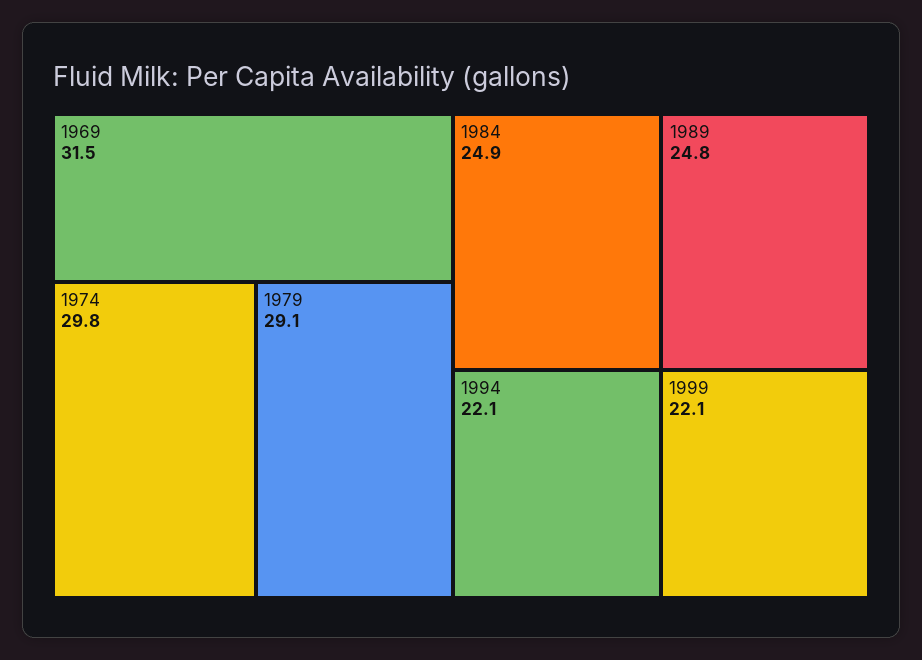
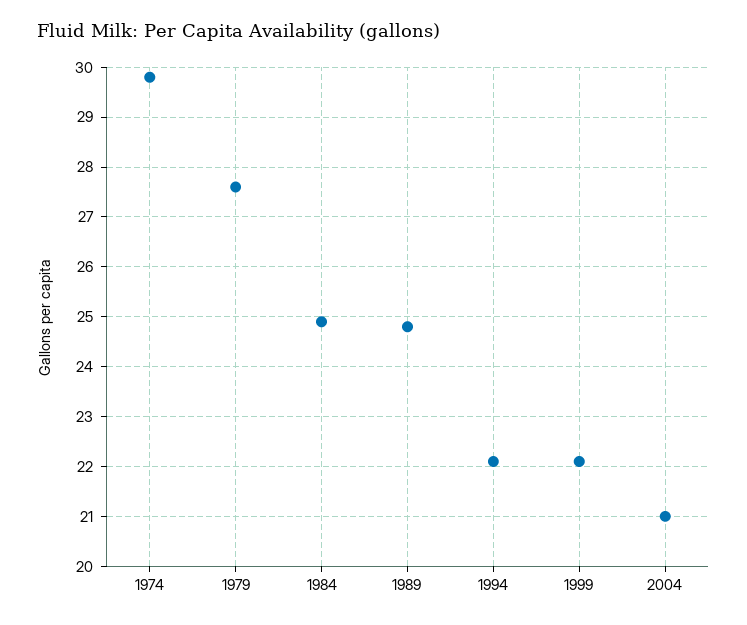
1969: 31.5 -> none
1979: 29.1 -> 27.5
2004: none -> 21

